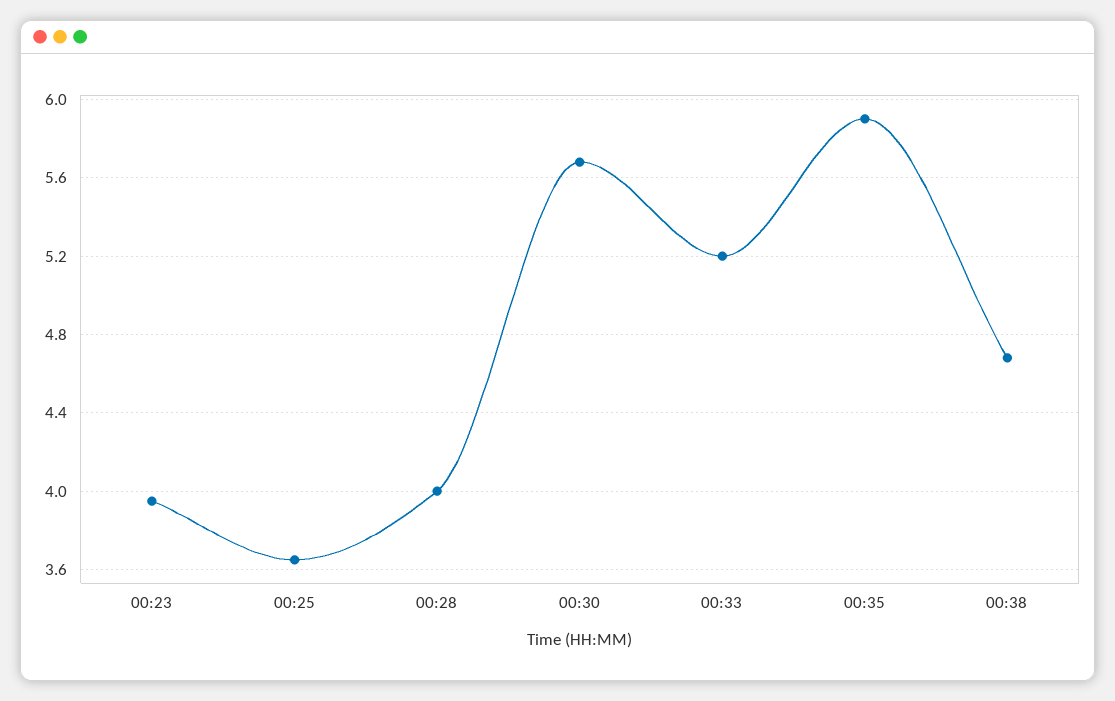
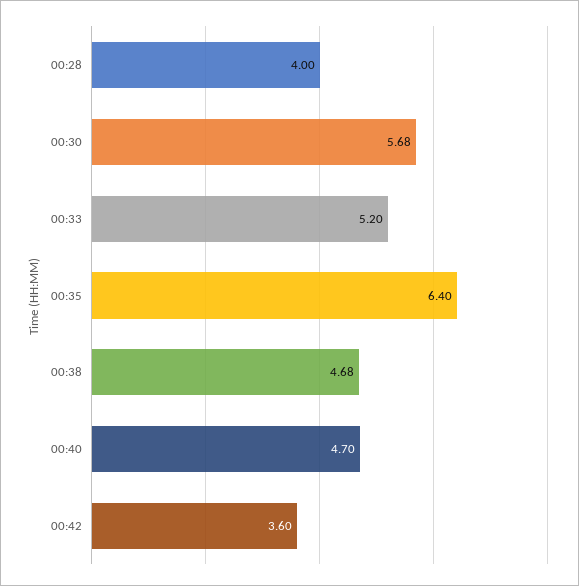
00:23: 3.95 -> none
00:25: 3.65 -> none
00:35: 5.9 -> 6.4
00:40: none -> 4.7
00:42: none -> 3.6

